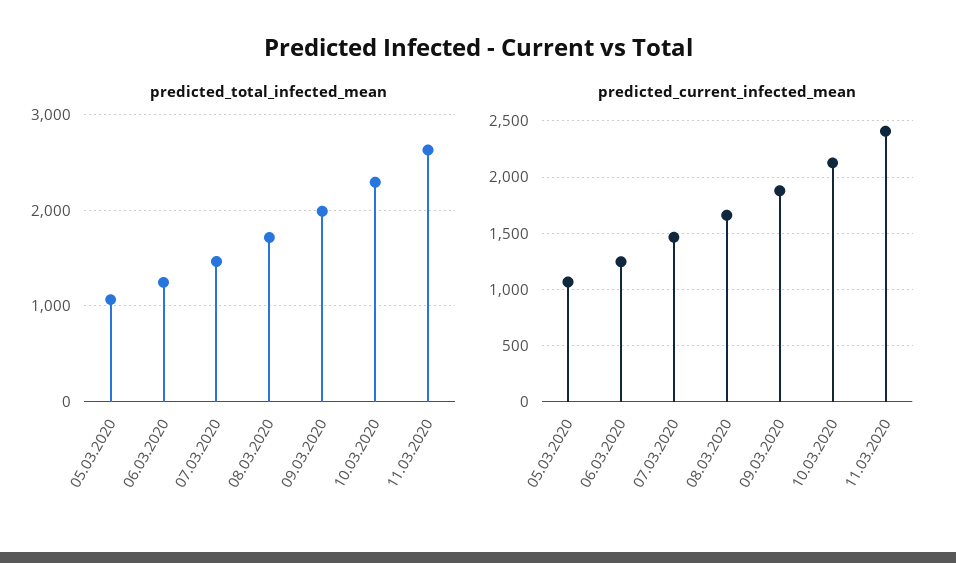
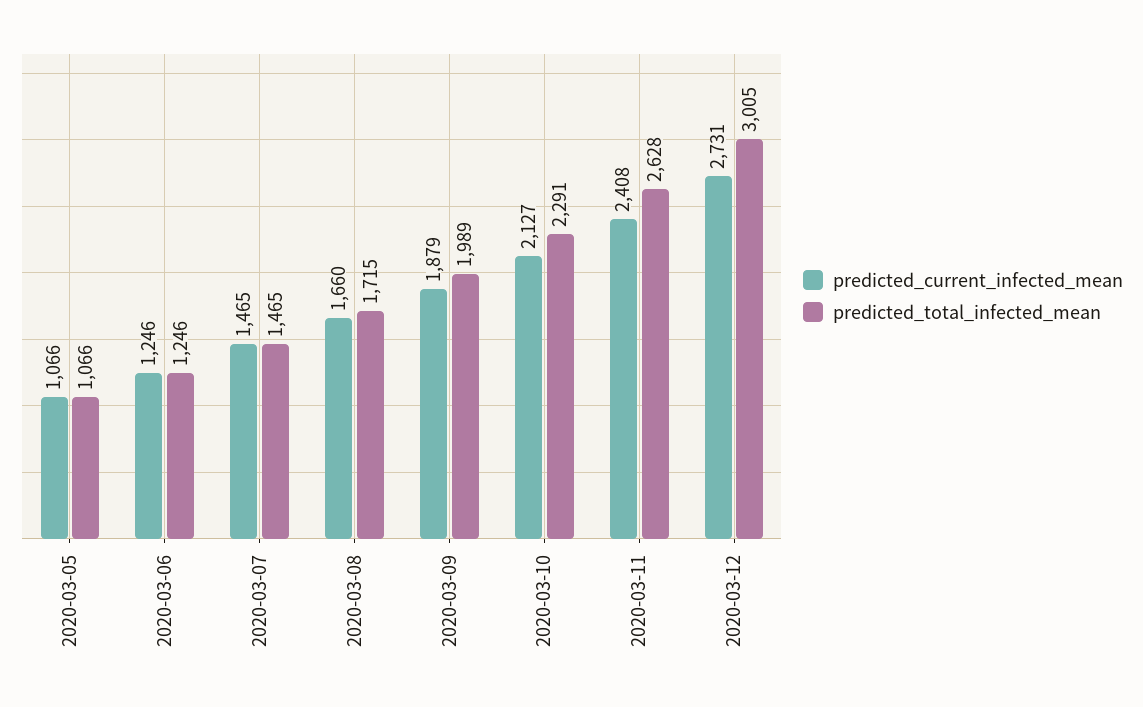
predicted_current_infected_mean, 2020-03-12: none -> 2731
predicted_total_infected_mean, 2020-03-12: none -> 3005

